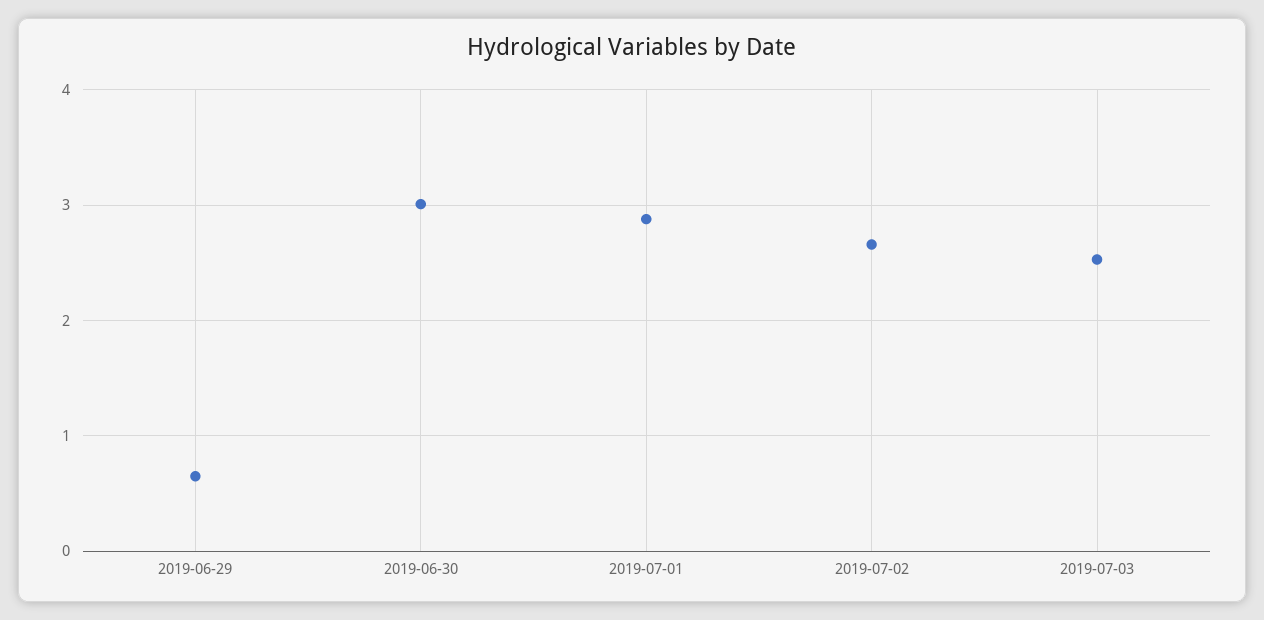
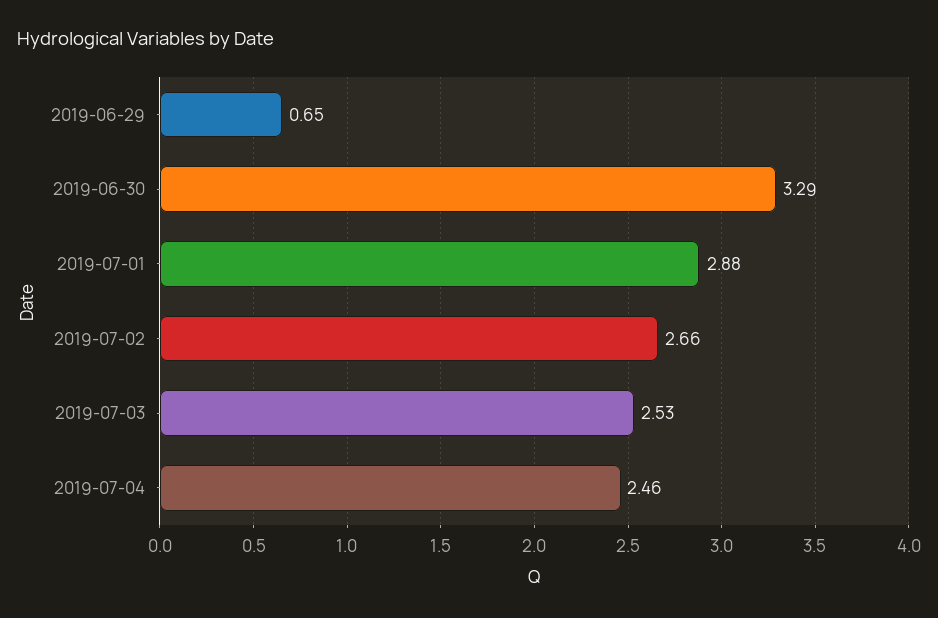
2019-06-30: 3 -> 3.29
2019-07-04: none -> 2.46

